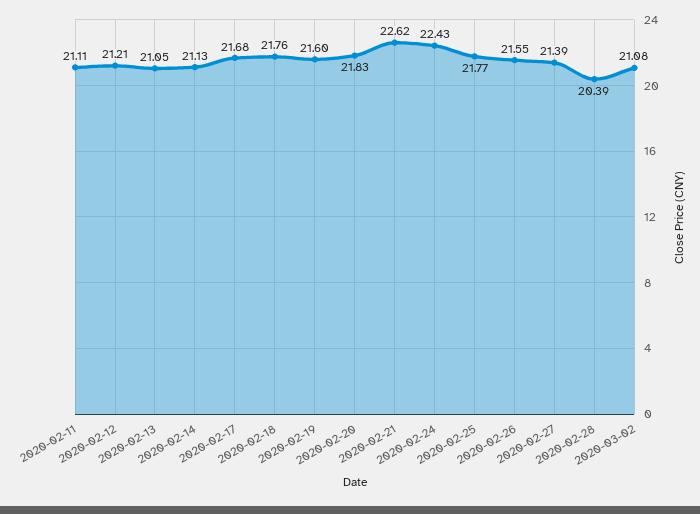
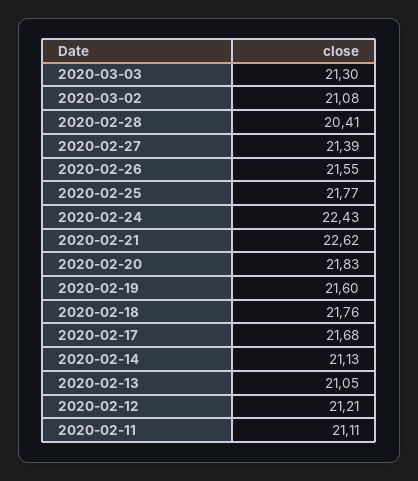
2020-02-28: 20.39 -> 20.41
2020-03-03: none -> 21.3

